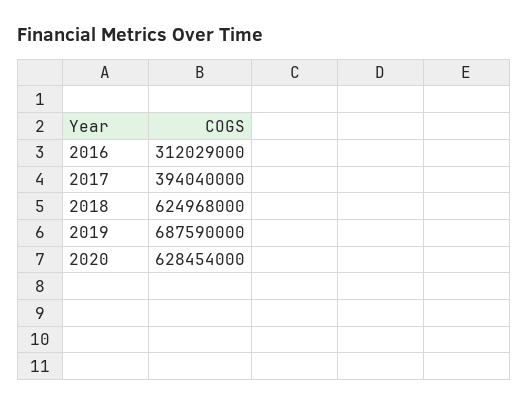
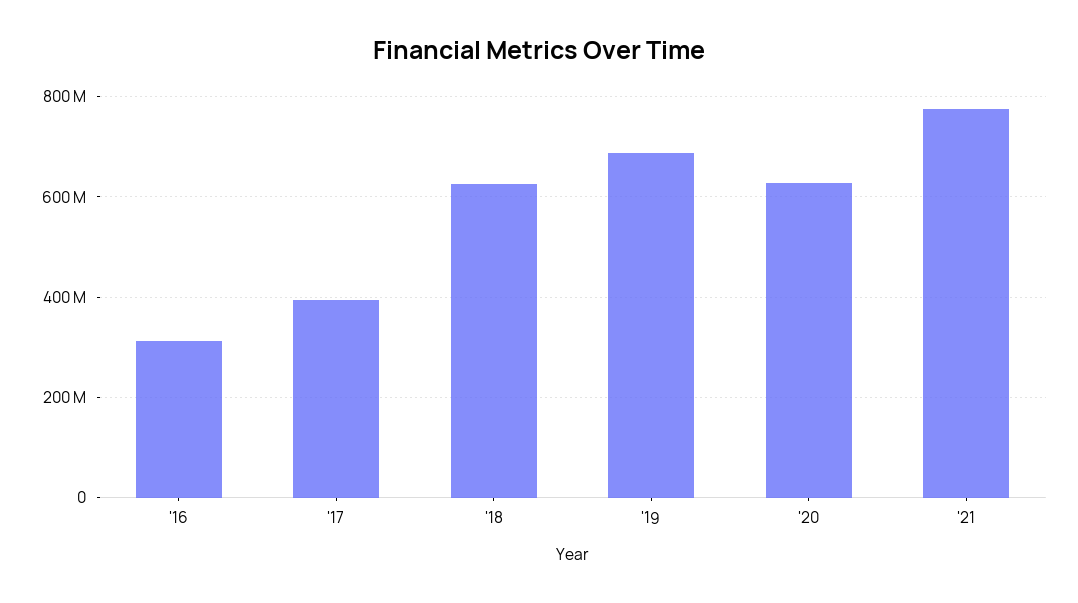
'21: none -> 780000000

